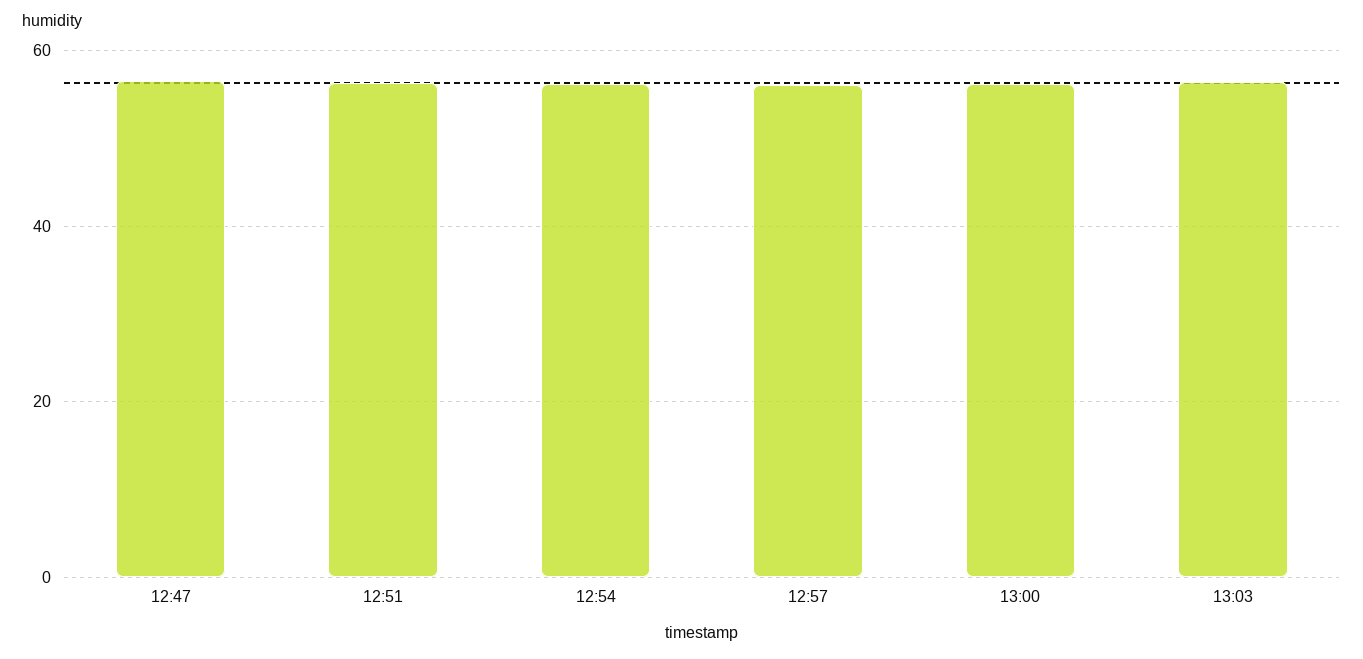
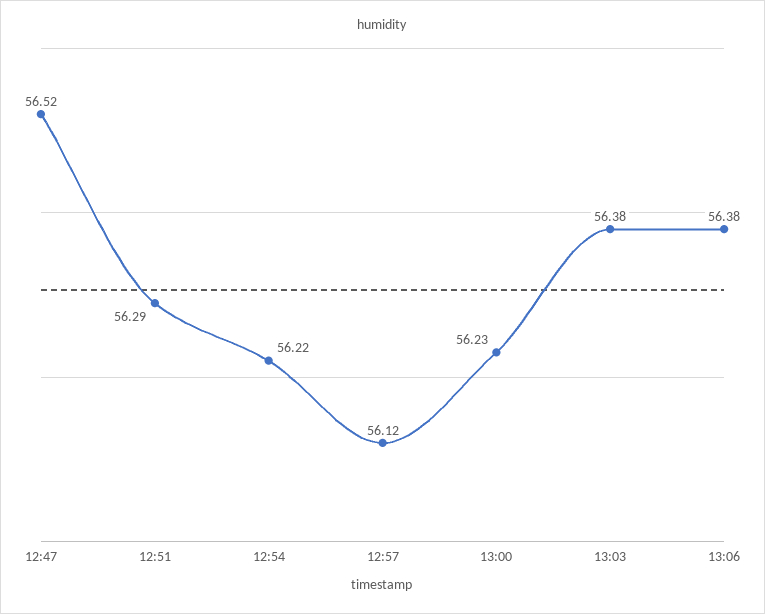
13:06: none -> 56.38

